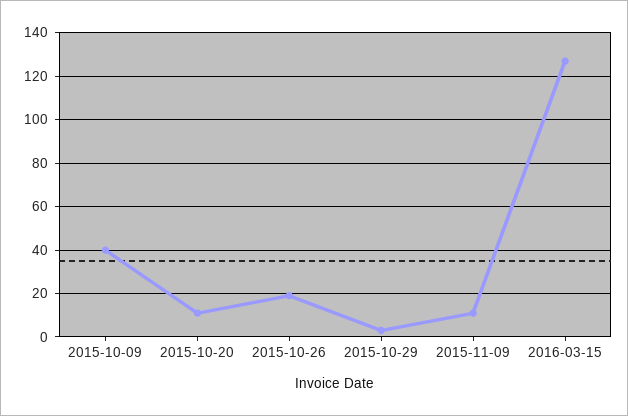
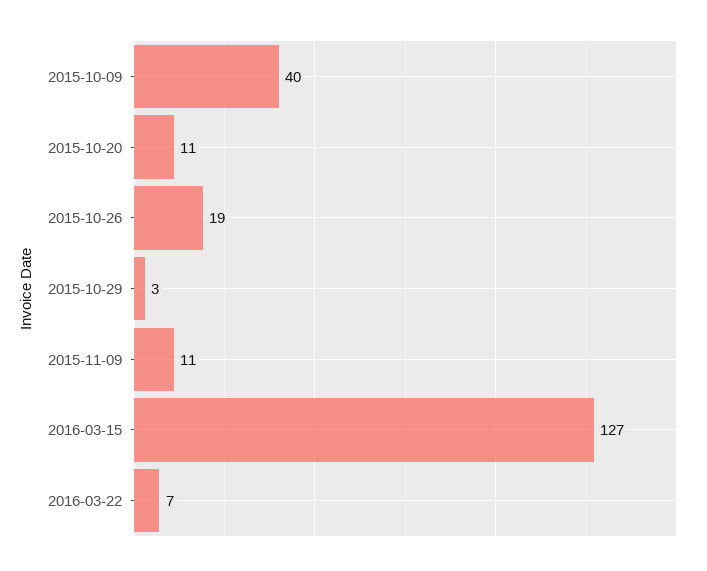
2016-03-22: none -> 7

